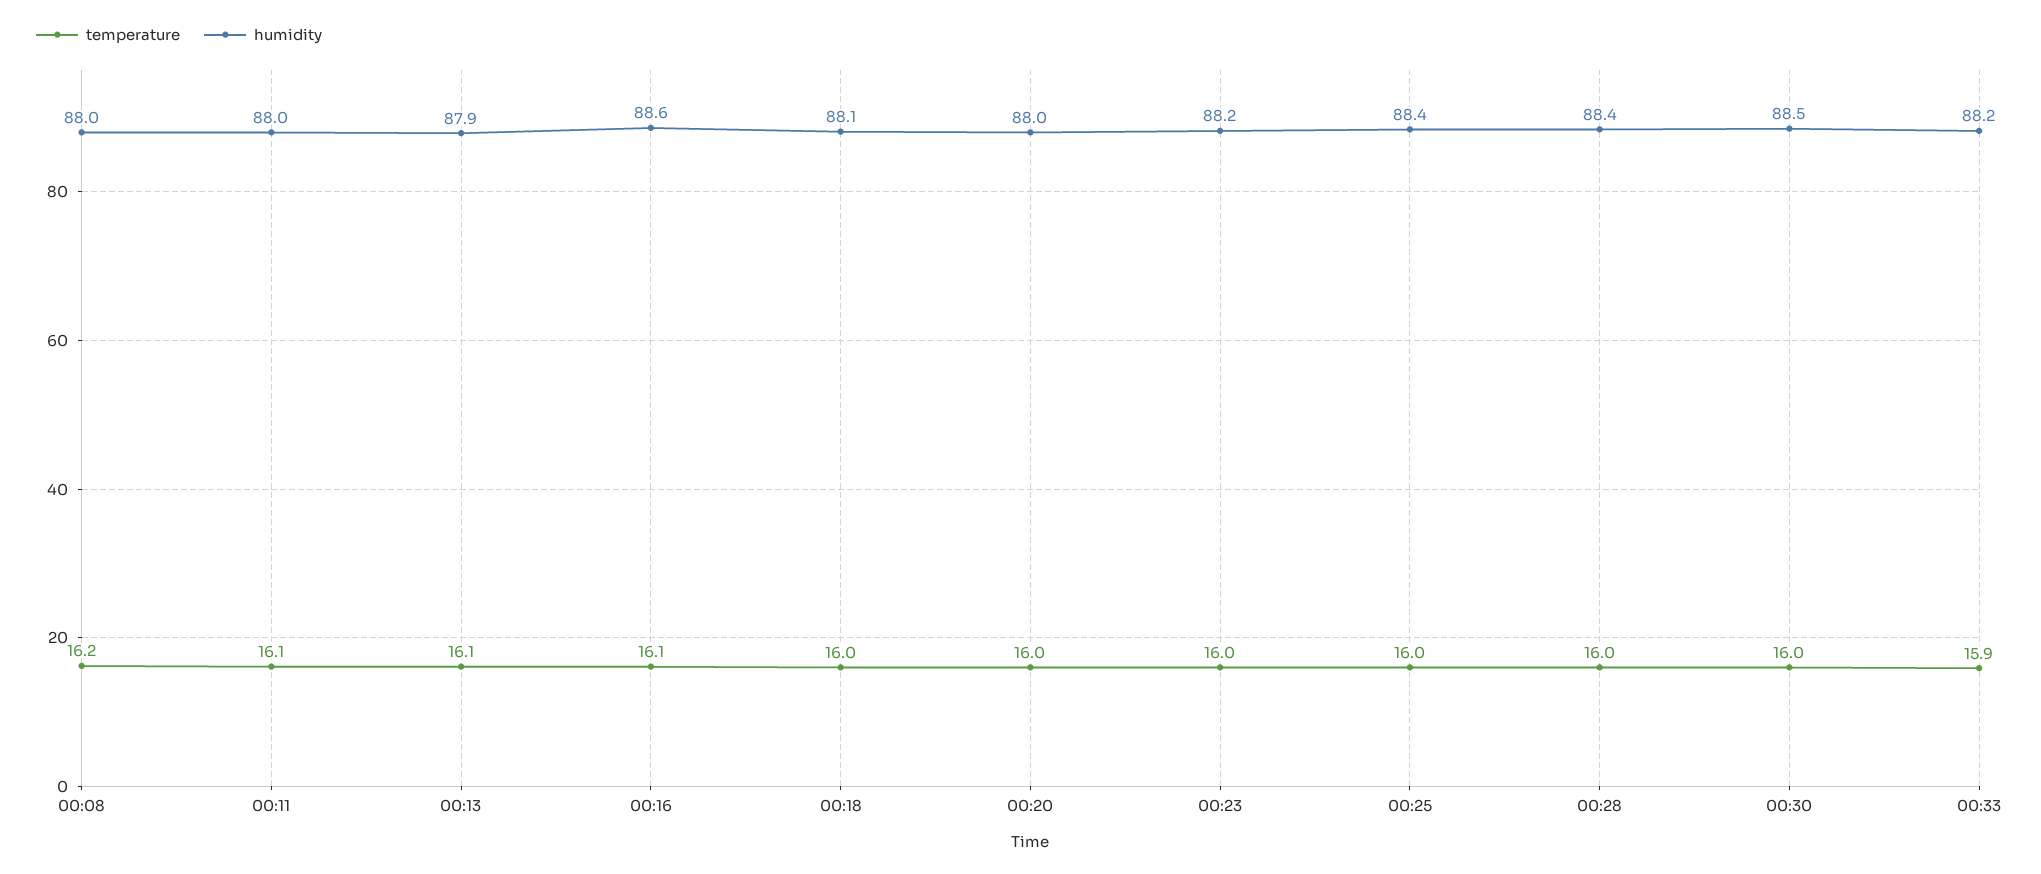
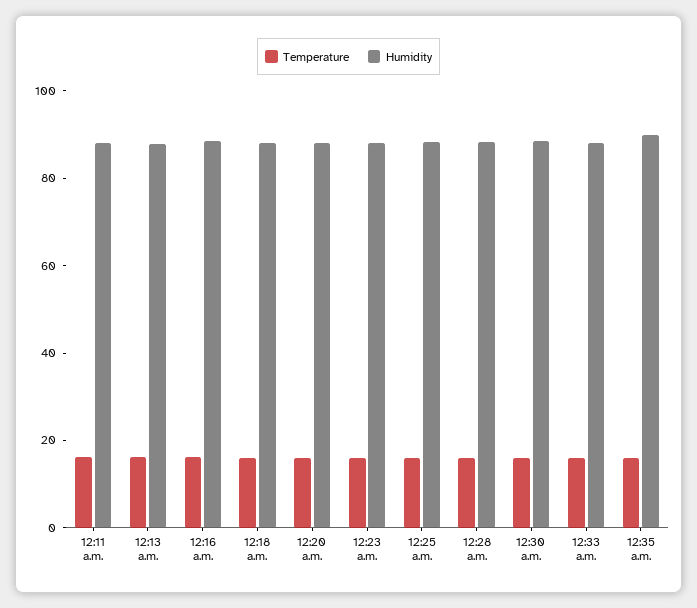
temperature, 00:08: 16.2 -> none
humidity, 00:08: 88 -> none
temperature, 12:35 a.m.: none -> 15
humidity, 12:35 a.m.: none -> 90

